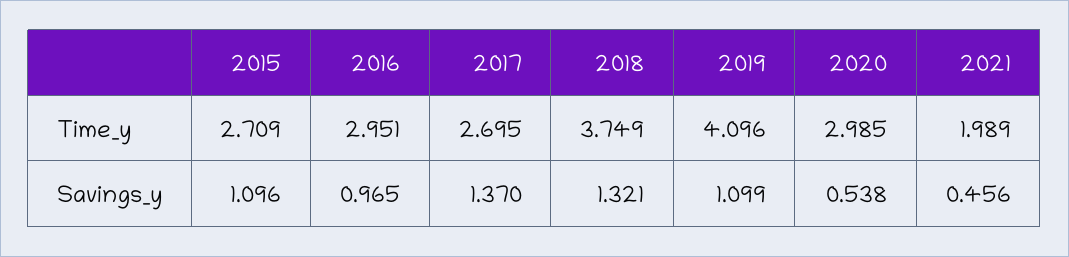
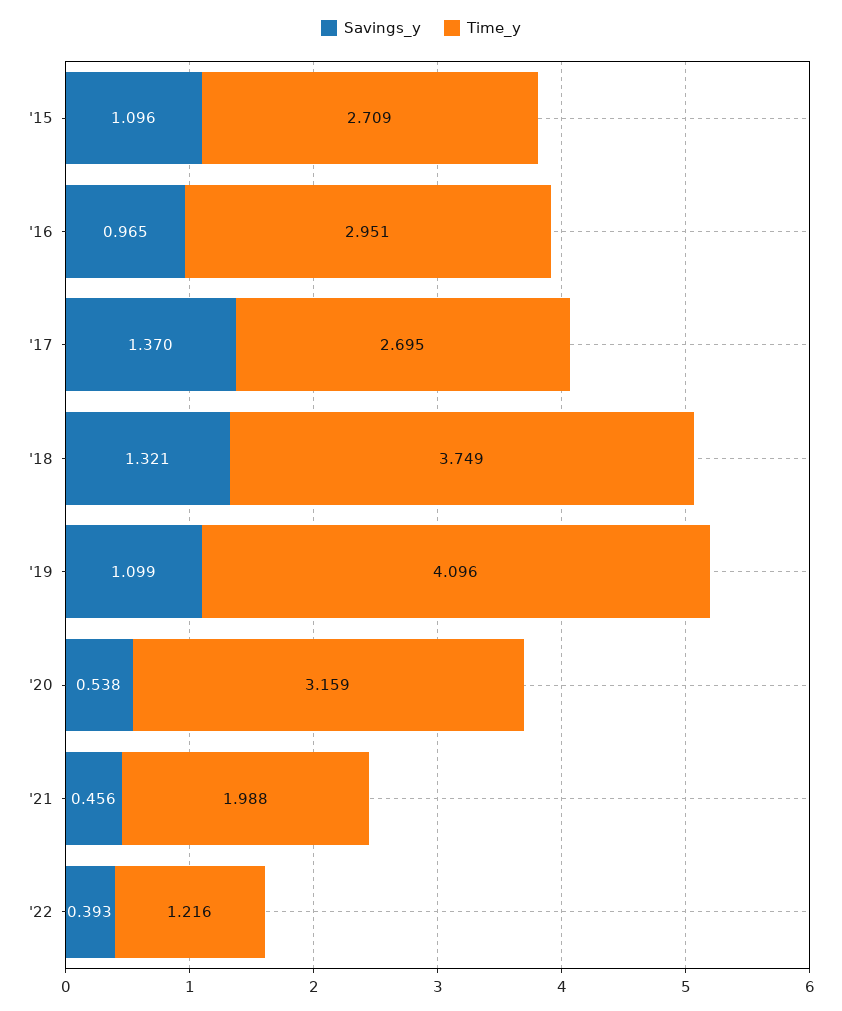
Time_y, 2020: 2.985 -> 3.159
Time_y, 2021: 1.989 -> 1.988
Savings_y, '22: none -> 0.393
Time_y, '22: none -> 1.216

